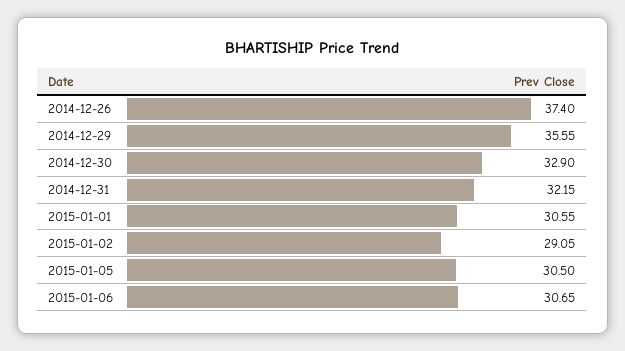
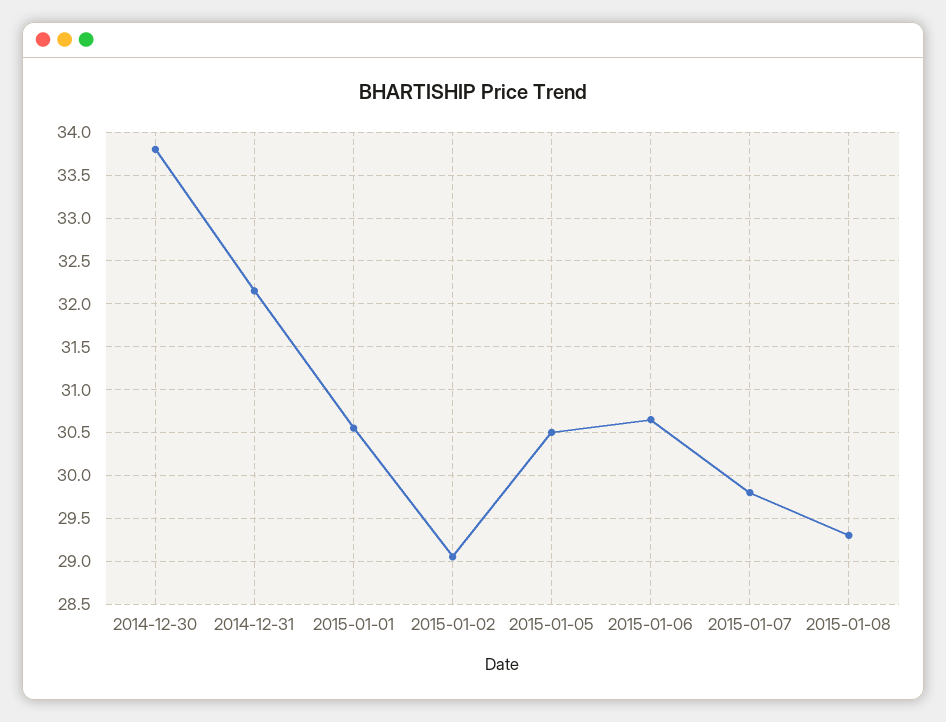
2014-12-26: 37.4 -> none
2014-12-29: 35.55 -> none
2014-12-30: 32.9 -> 33.8
2015-01-07: none -> 29.8
2015-01-08: none -> 29.3

